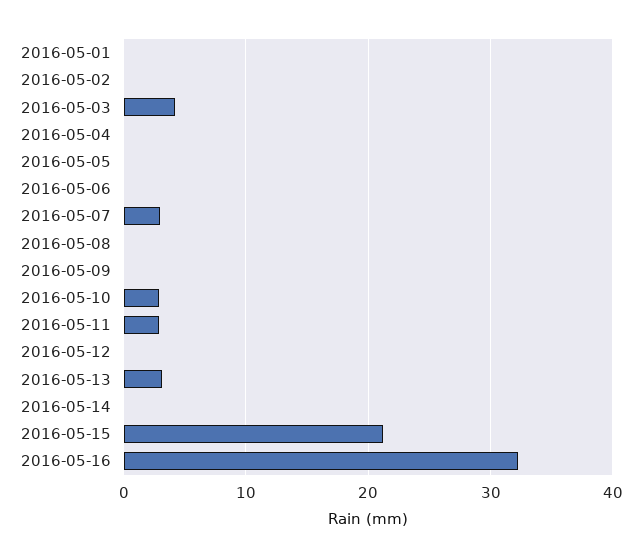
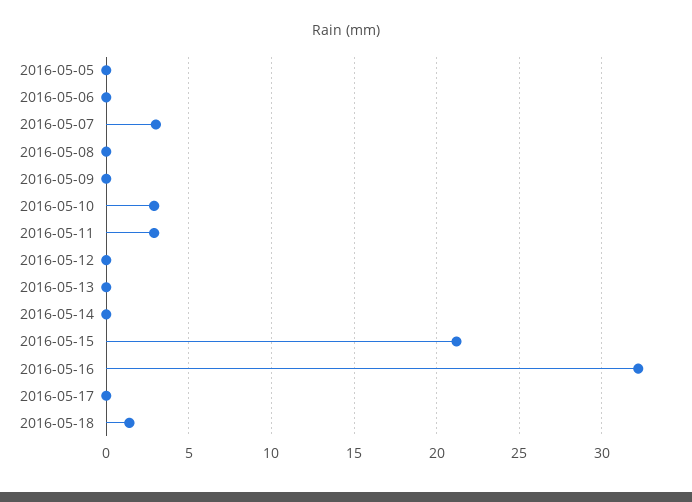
2016-05-01: 0 -> none
2016-05-02: 0 -> none
2016-05-03: 4 -> none
2016-05-04: 0 -> none
2016-05-13: 3 -> 0
2016-05-17: none -> 0
2016-05-18: none -> 1.5

